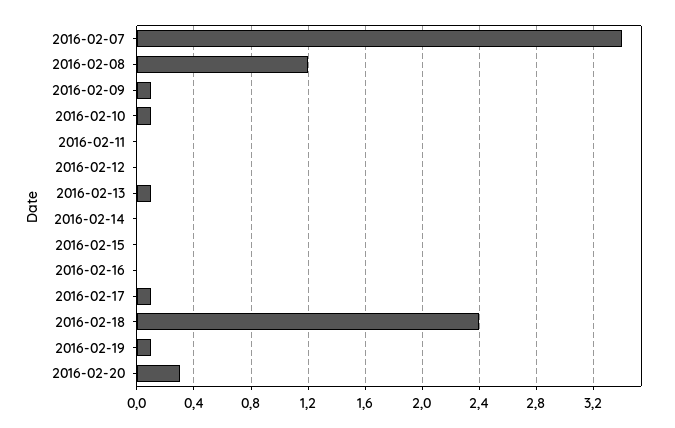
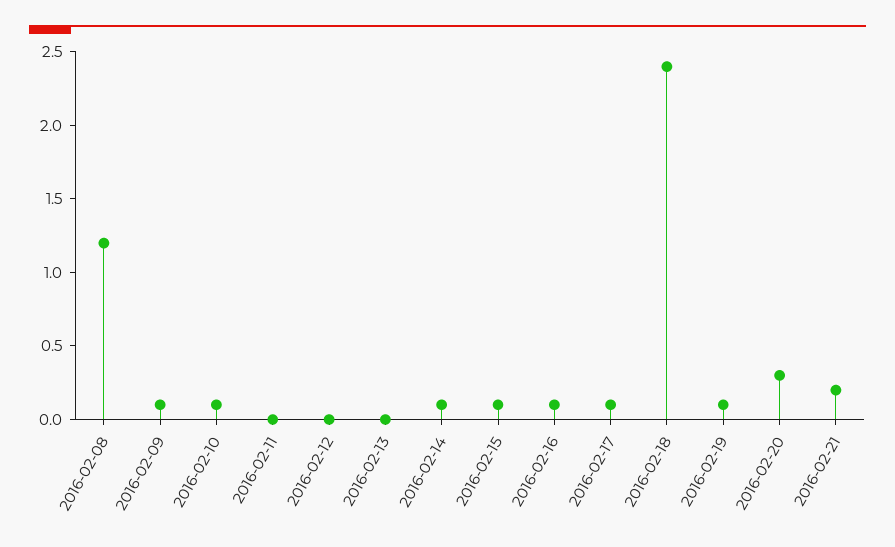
2016-02-07: 3.4 -> none
2016-02-13: 0.1 -> 0
2016-02-14: 0 -> 0.1
2016-02-15: 0 -> 0.1
2016-02-16: 0 -> 0.1
2016-02-21: none -> 0.2

